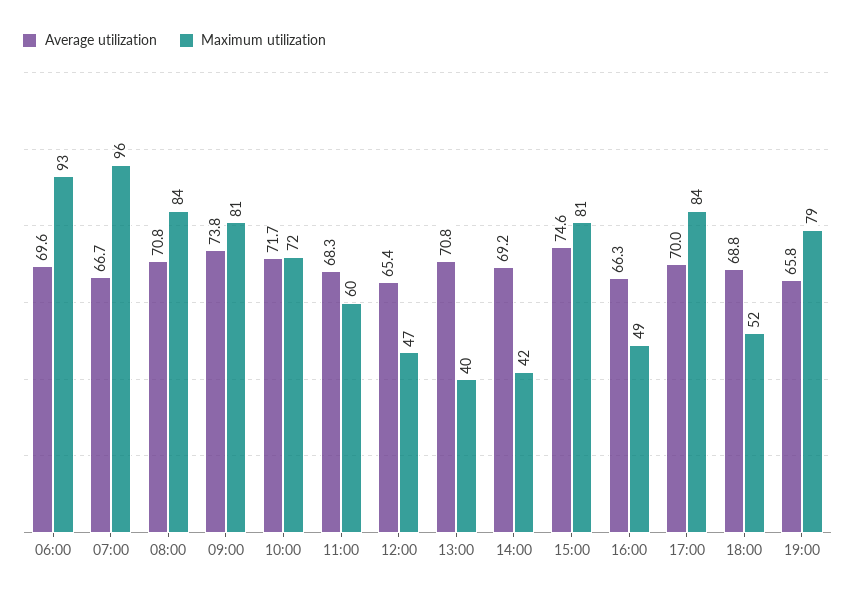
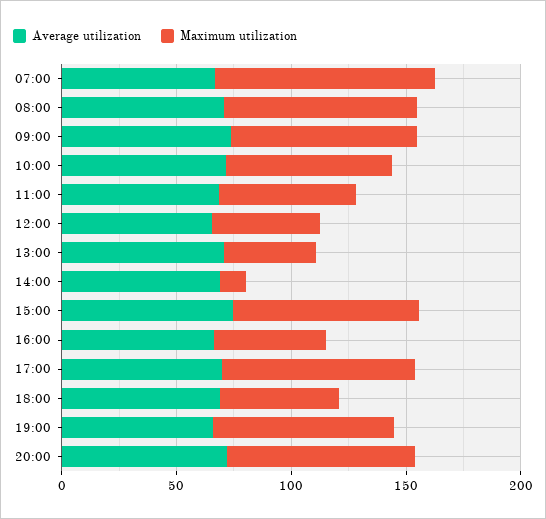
Average utilization, 06:00: 69.6 -> none
Maximum utilization, 06:00: 93 -> none
Maximum utilization, 14:00: 42 -> 10
Average utilization, 20:00: none -> 70
Maximum utilization, 20:00: none -> 80

